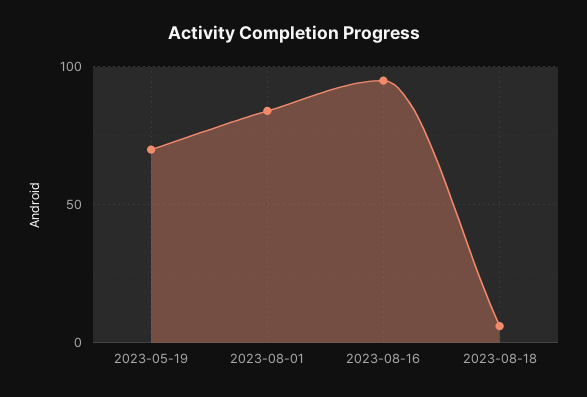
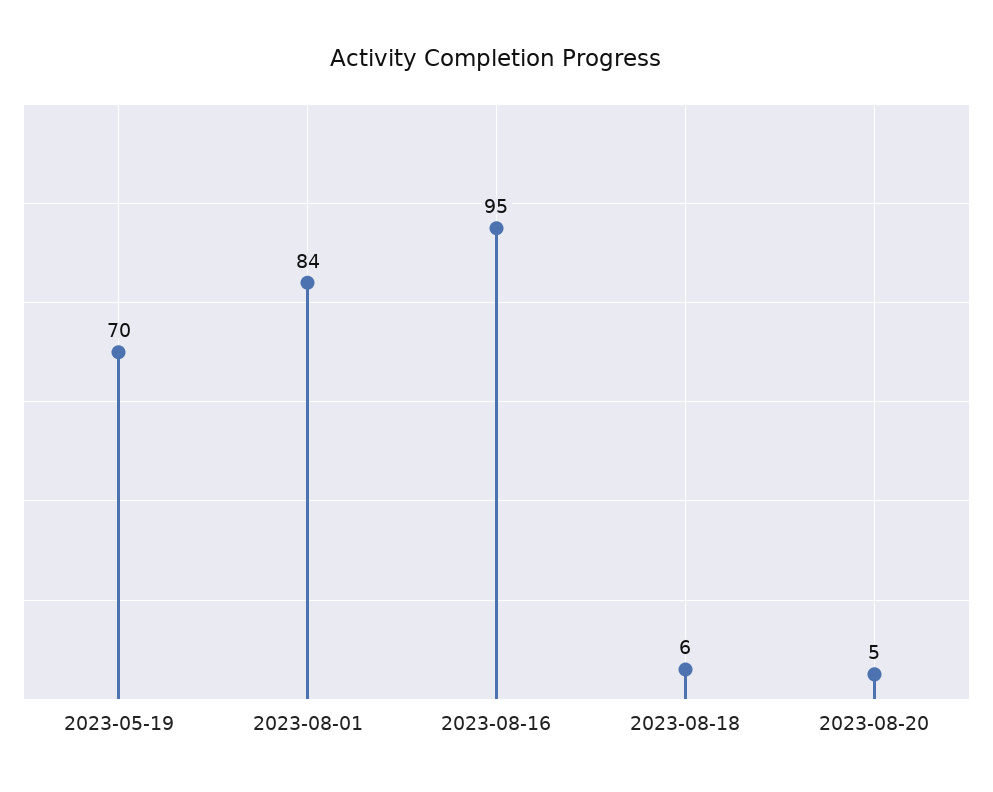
2023-08-20: none -> 5

